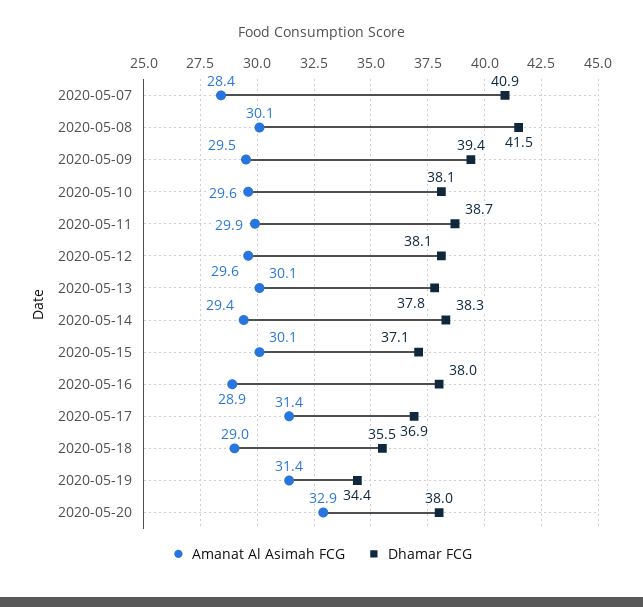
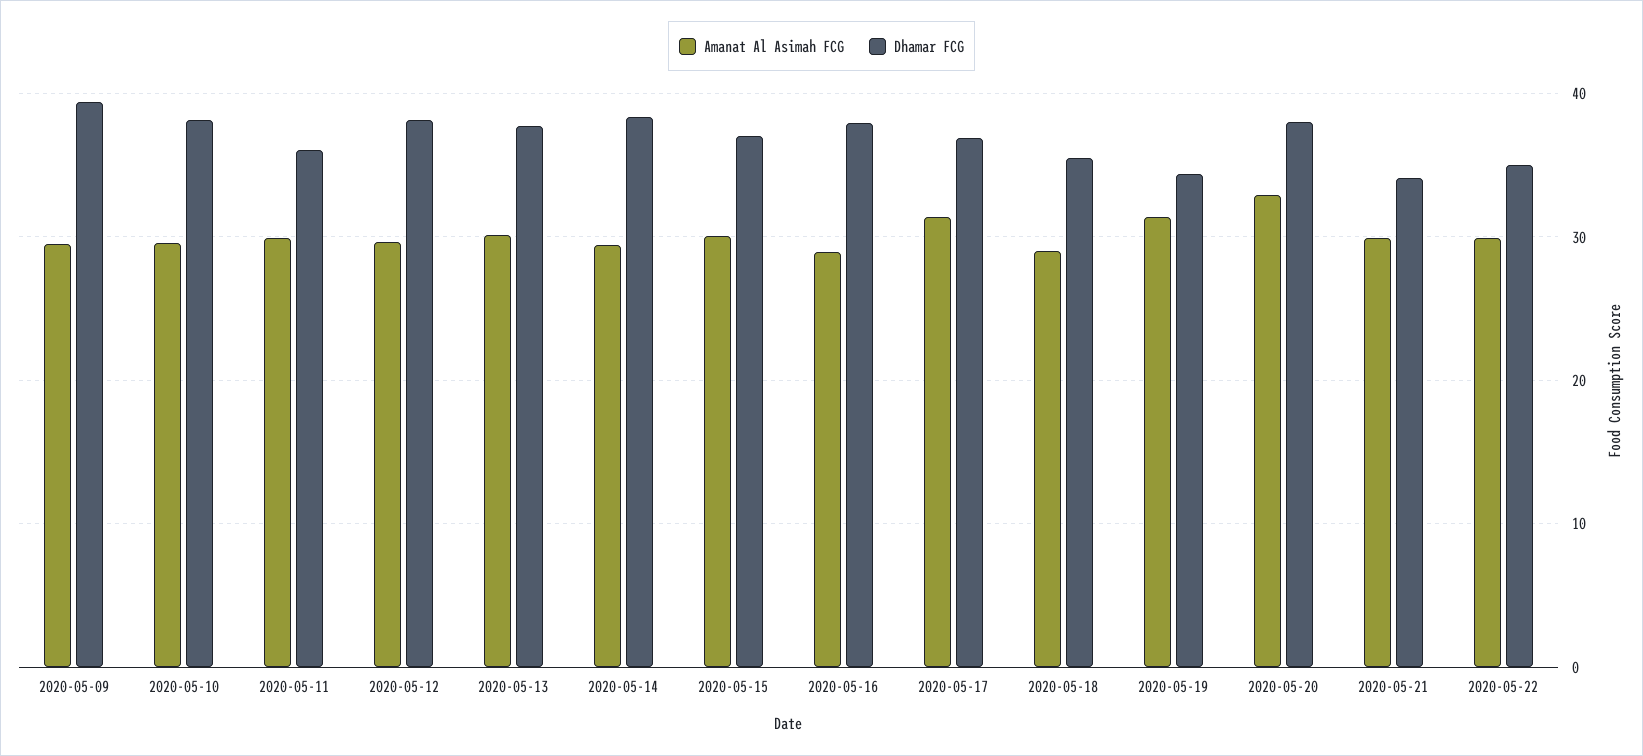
Amanat Al Asimah FCG, 2020-05-07: 28.4 -> none
Dhamar FCG, 2020-05-07: 40.9 -> none
Amanat Al Asimah FCG, 2020-05-08: 30.1 -> none
Dhamar FCG, 2020-05-08: 41.5 -> none
Dhamar FCG, 2020-05-11: 38.7 -> 36
Amanat Al Asimah FCG, 2020-05-21: none -> 30
Dhamar FCG, 2020-05-21: none -> 34
Amanat Al Asimah FCG, 2020-05-22: none -> 30
Dhamar FCG, 2020-05-22: none -> 35

